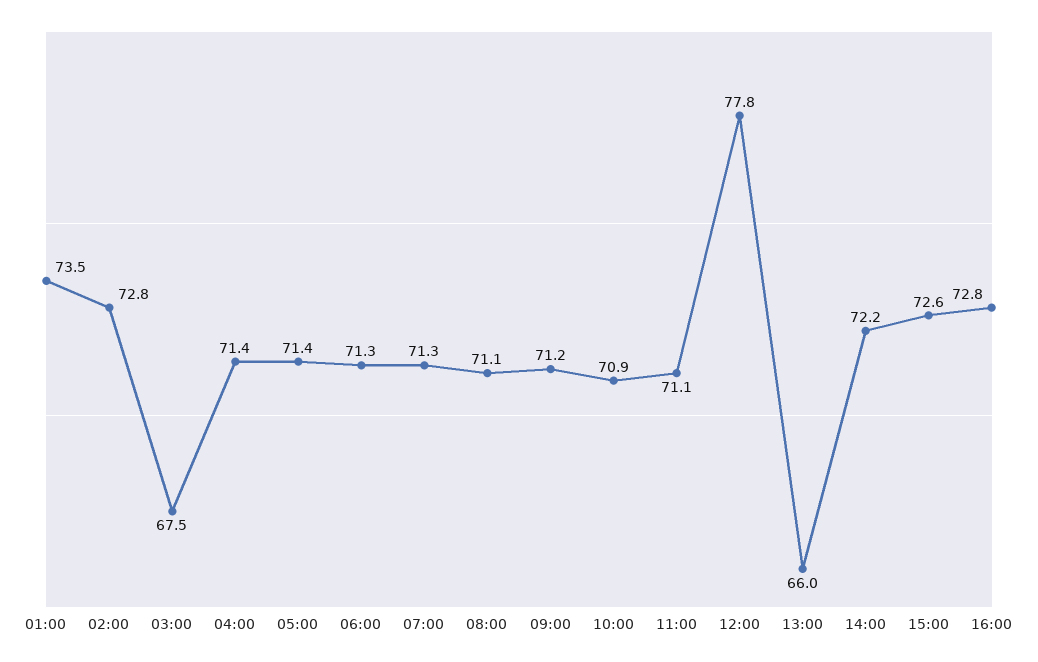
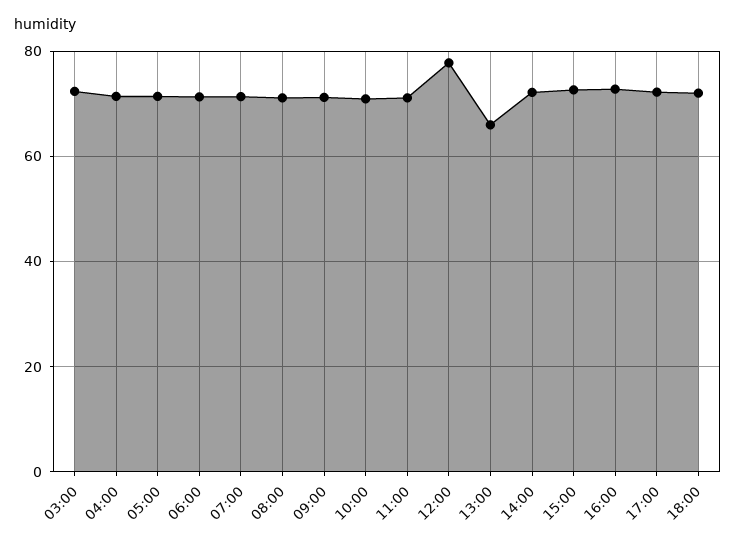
01:00: 73.5 -> none
02:00: 72.8 -> none
03:00: 67.5 -> 72
17:00: none -> 72
18:00: none -> 72

